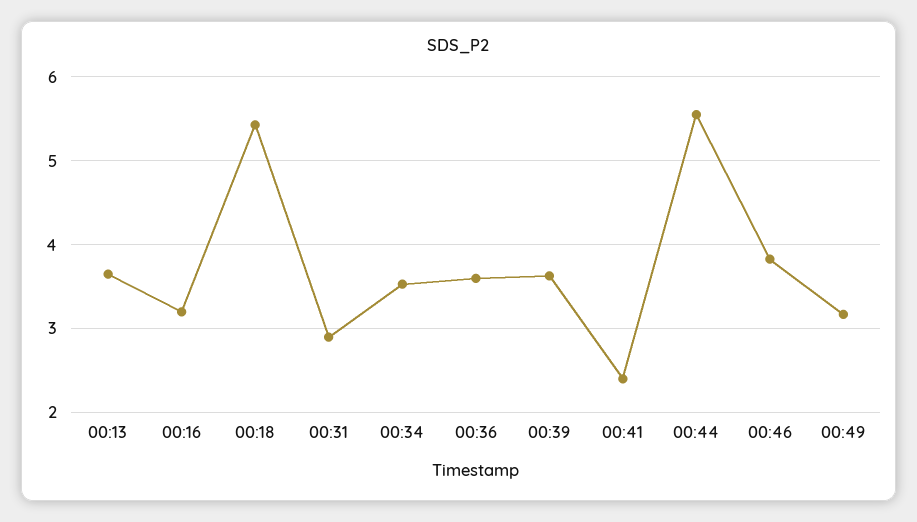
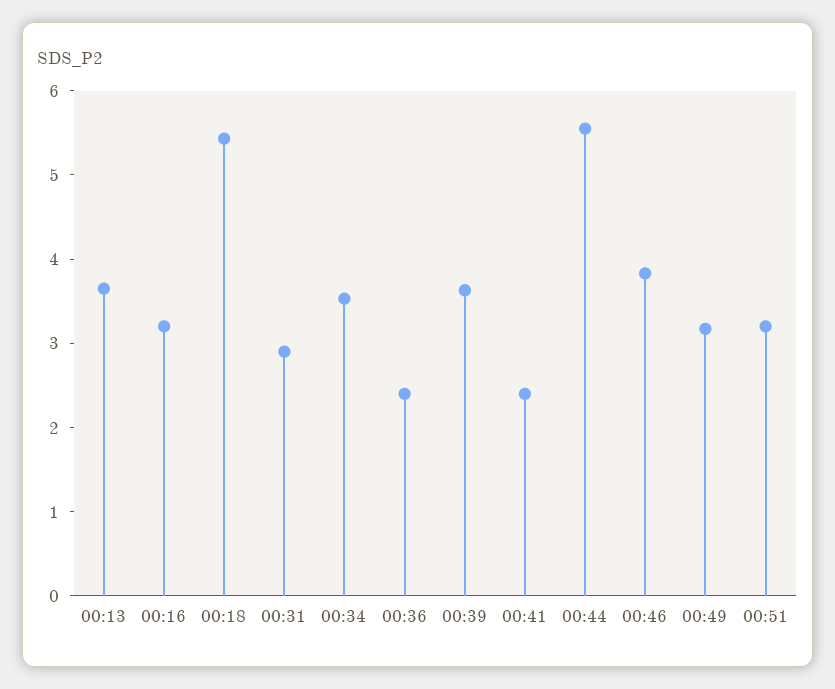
00:36: 3.6 -> 2.4
00:51: none -> 3.2

